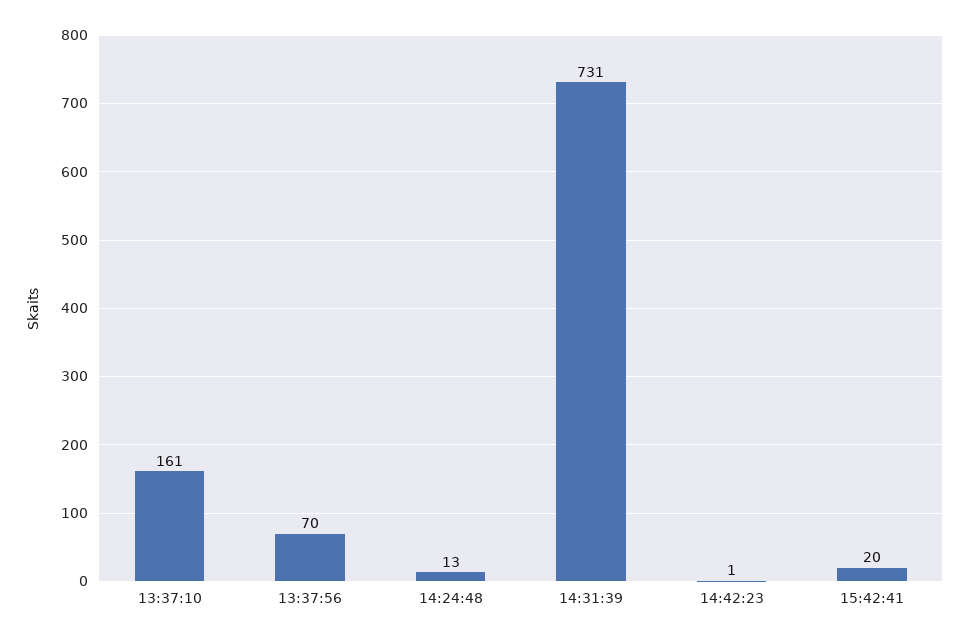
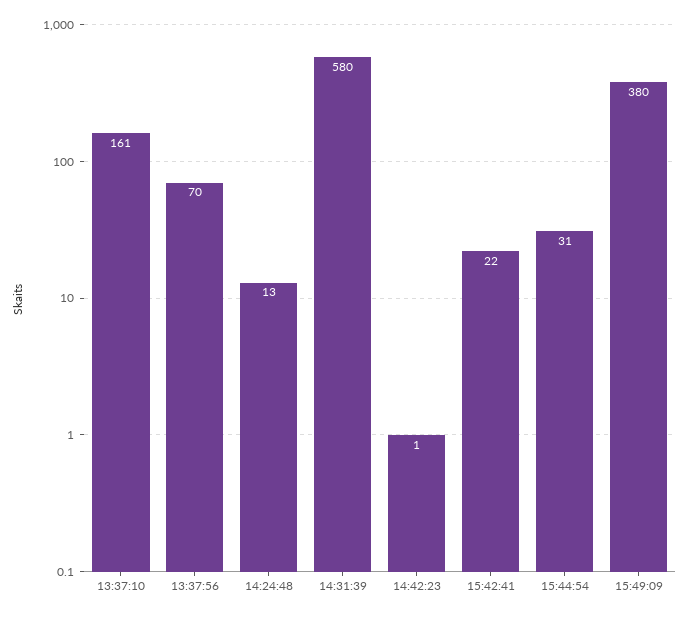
14:31:39: 731 -> 580
15:42:41: 20 -> 22
15:44:54: none -> 31
15:49:09: none -> 380

